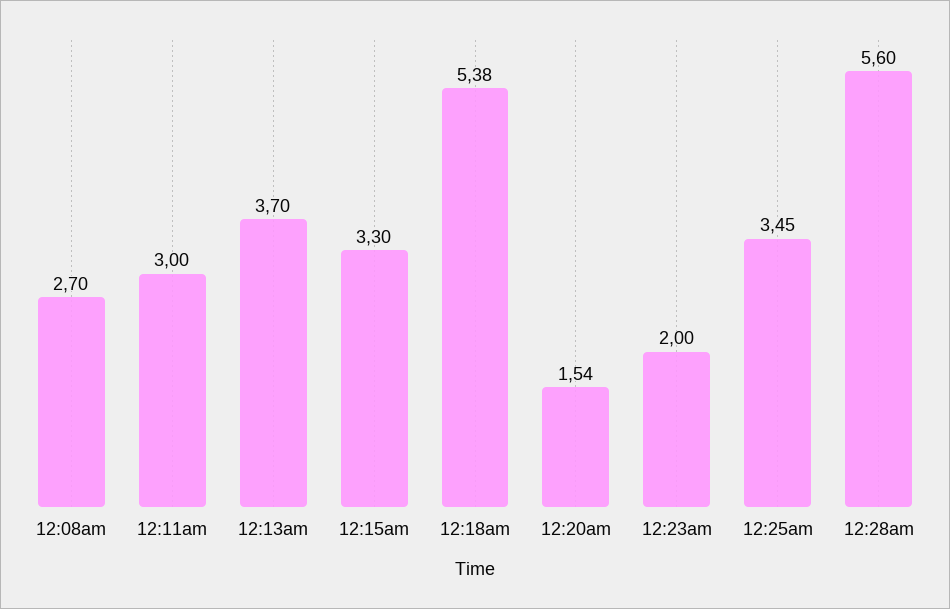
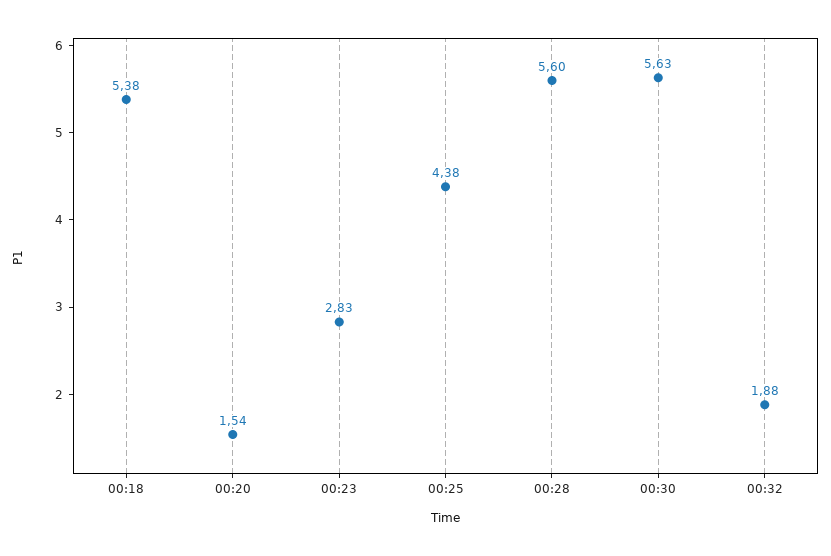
12:08am: 2.7 -> none
12:11am: 3 -> none
12:13am: 3.7 -> none
12:15am: 3.3 -> none
12:23am: 2 -> 2.83
12:25am: 3.45 -> 4.38
00:30: none -> 5.63
00:32: none -> 1.88

